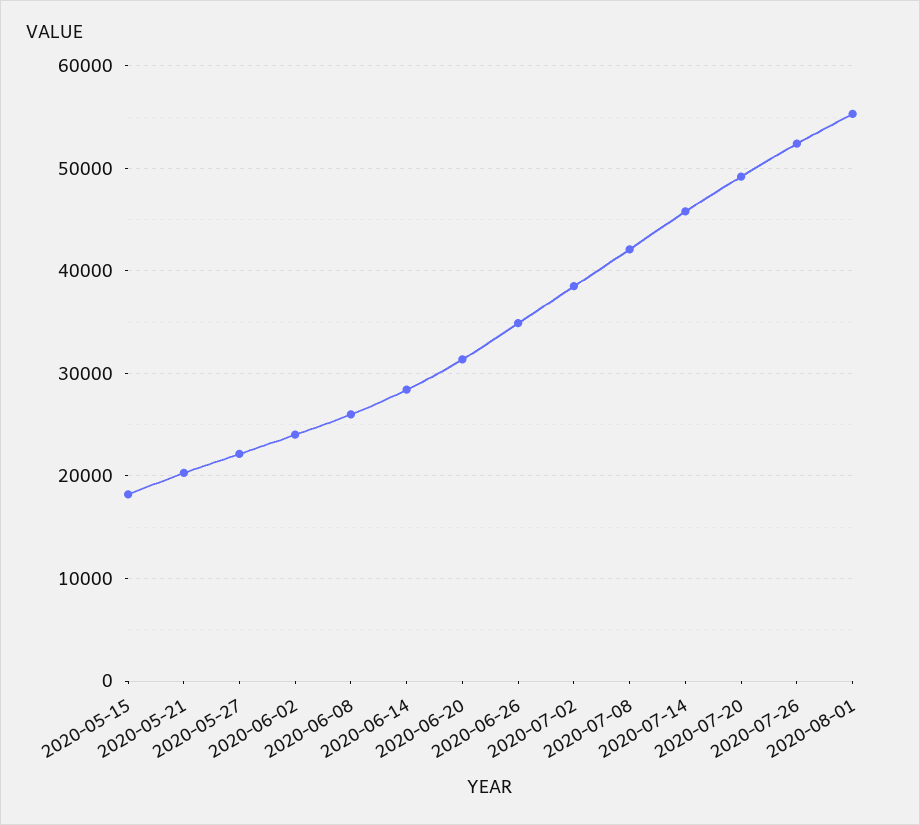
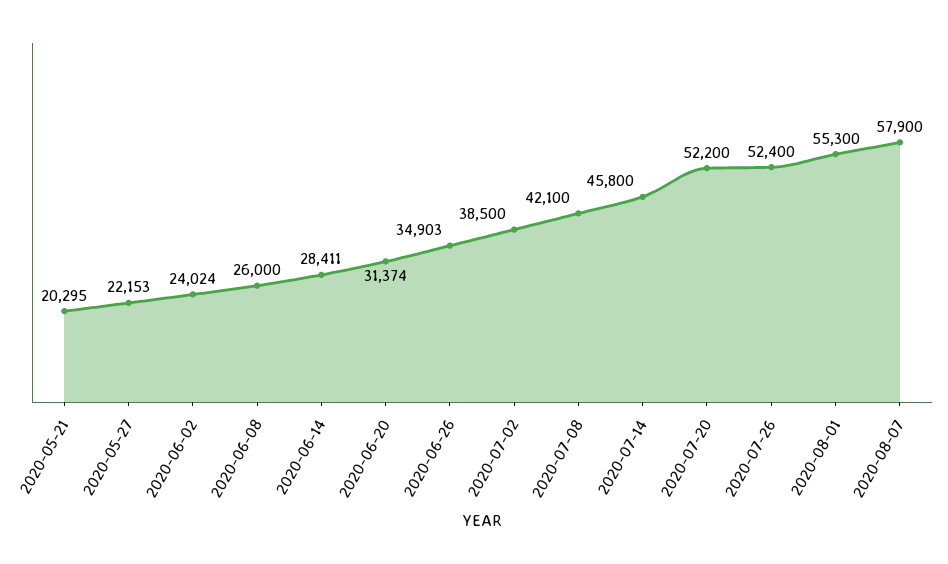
2020-05-15: 18000 -> none
2020-07-20: 49000 -> 52200
2020-08-07: none -> 57900

